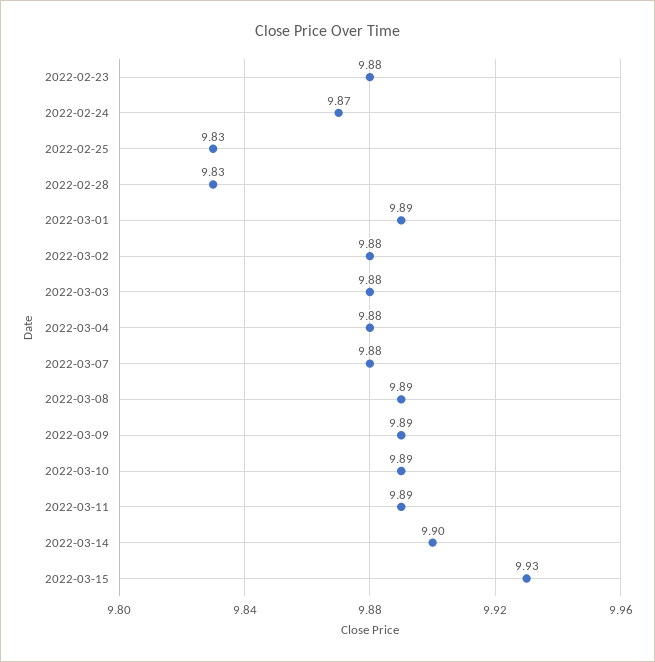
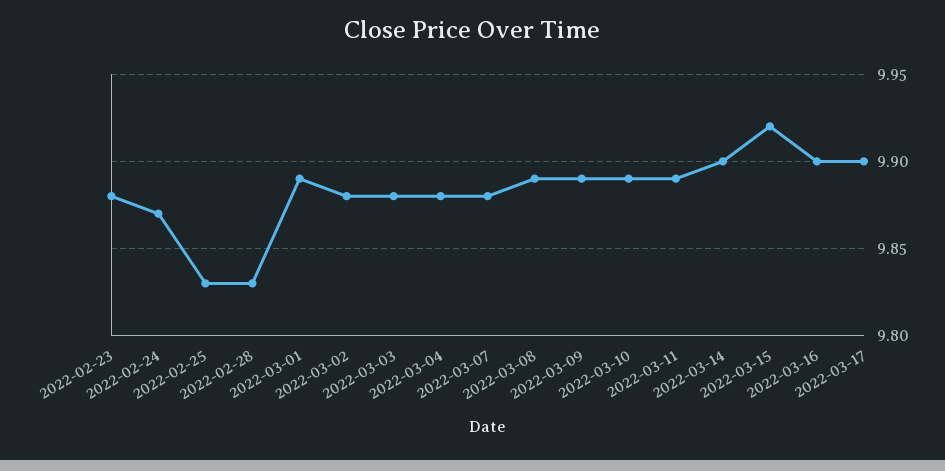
2022-03-15: 9.93 -> 9.92
2022-03-16: none -> 9.9
2022-03-17: none -> 9.9

